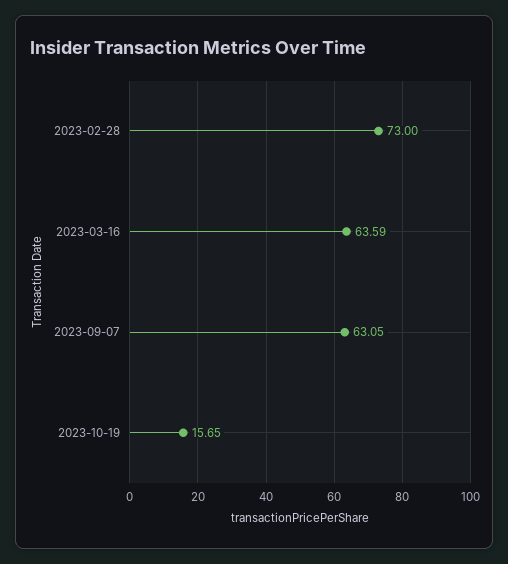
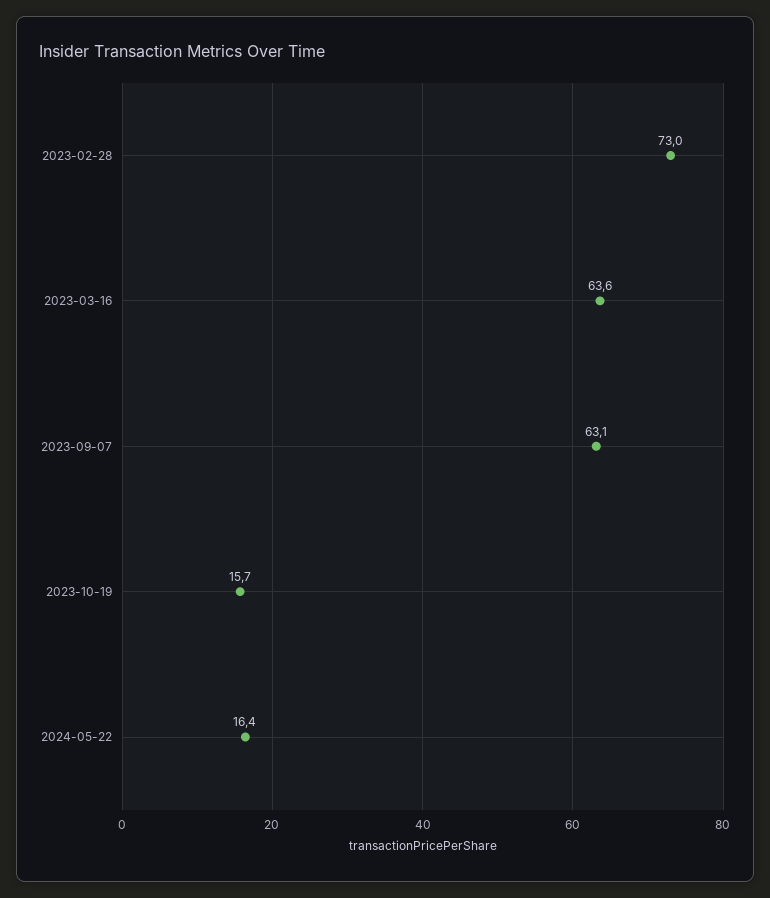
2024-05-22: none -> 16.4

